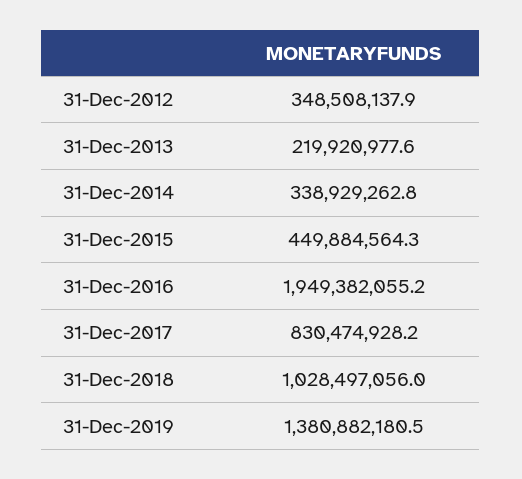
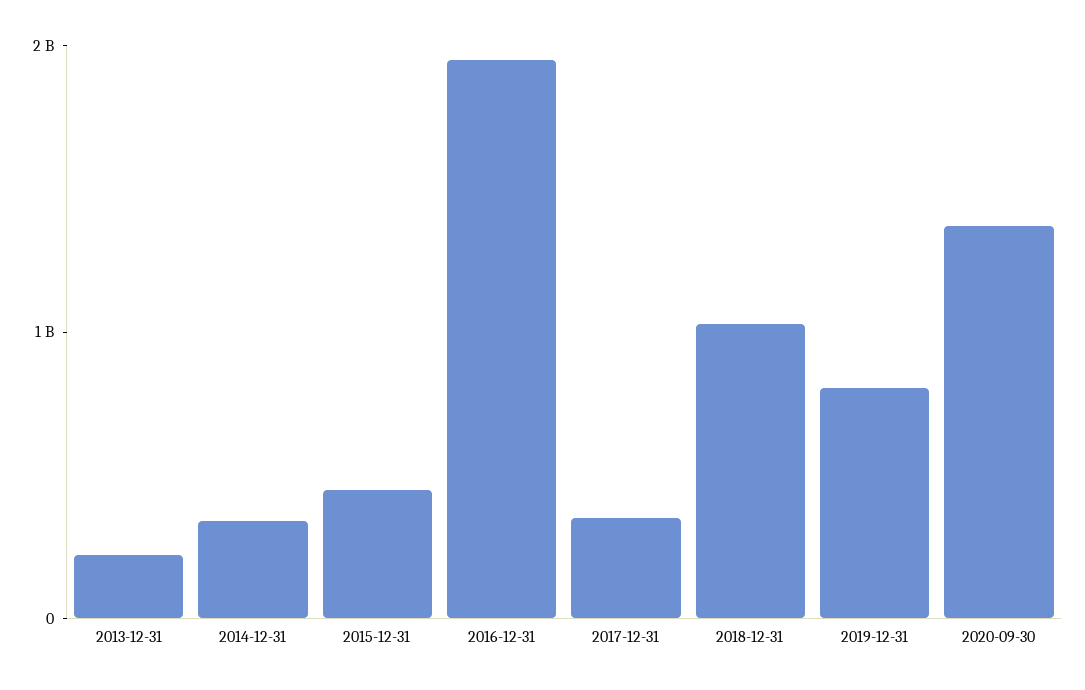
31-Dec-2012: 348508137.9 -> none
31-Dec-2017: 830474928.2 -> 400000000
31-Dec-2019: 1380882180.5 -> 800000000
2020-09-30: none -> 1400000000

